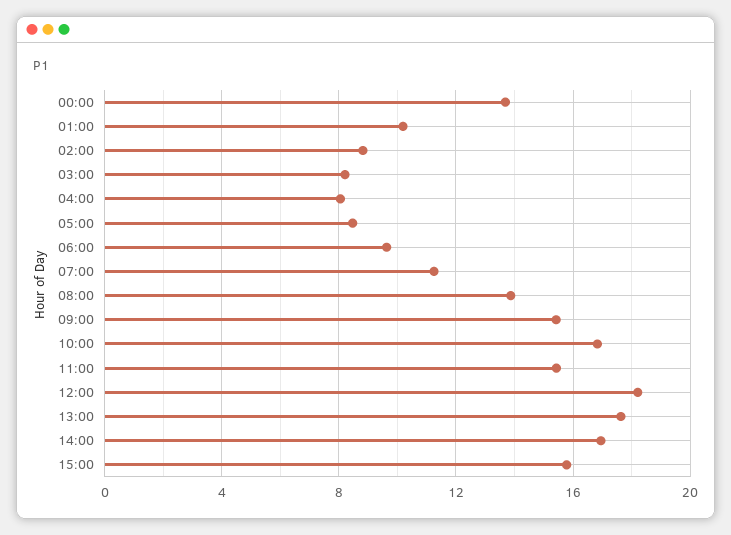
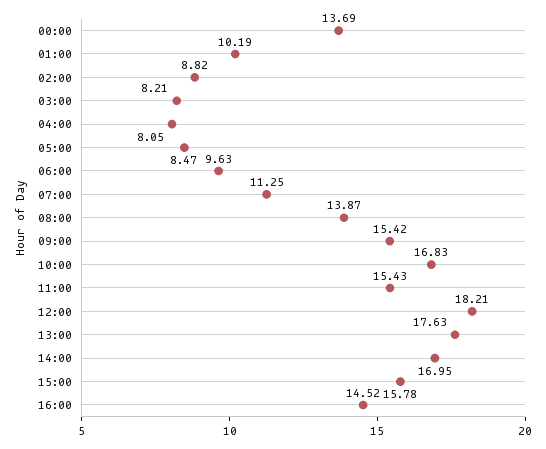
16:00: none -> 14.52

